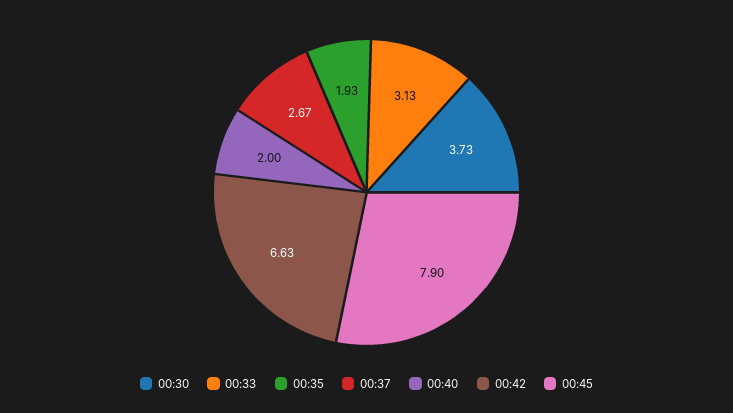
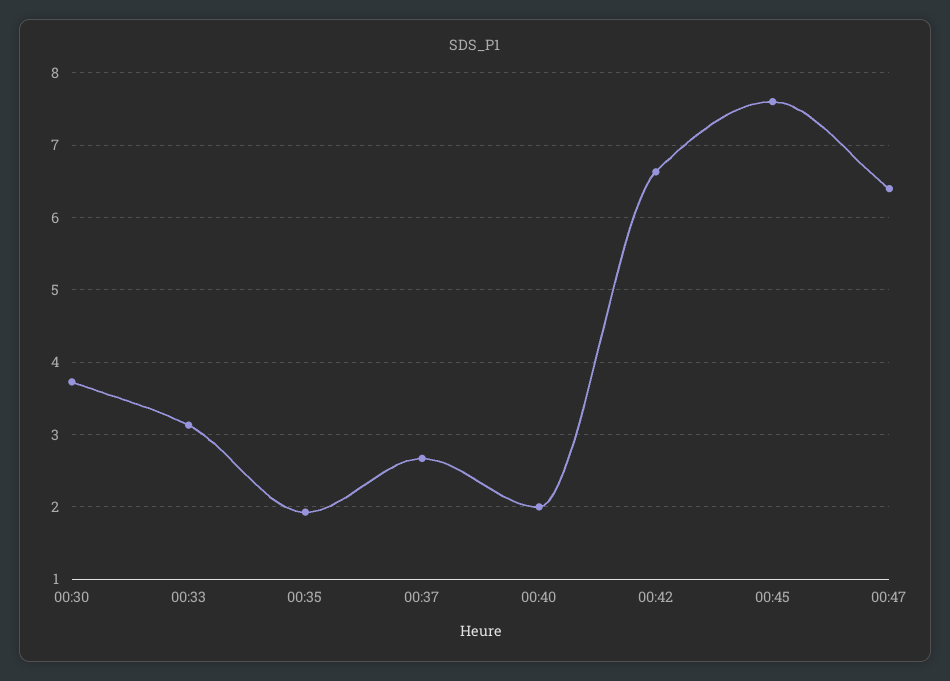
00:45: 7.9 -> 7.6
00:47: none -> 6.4

